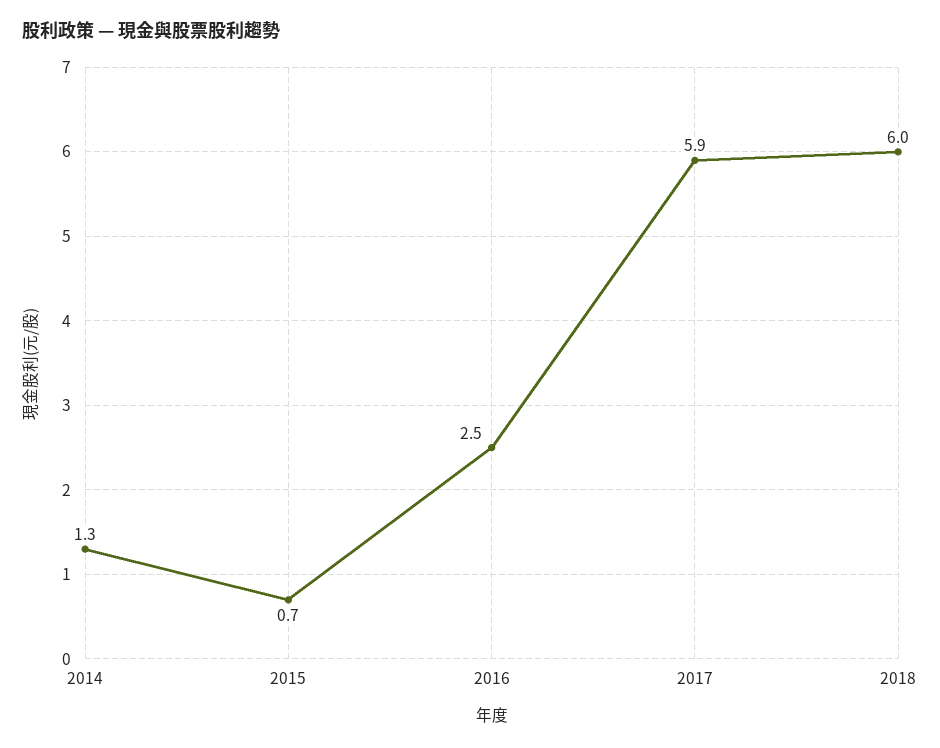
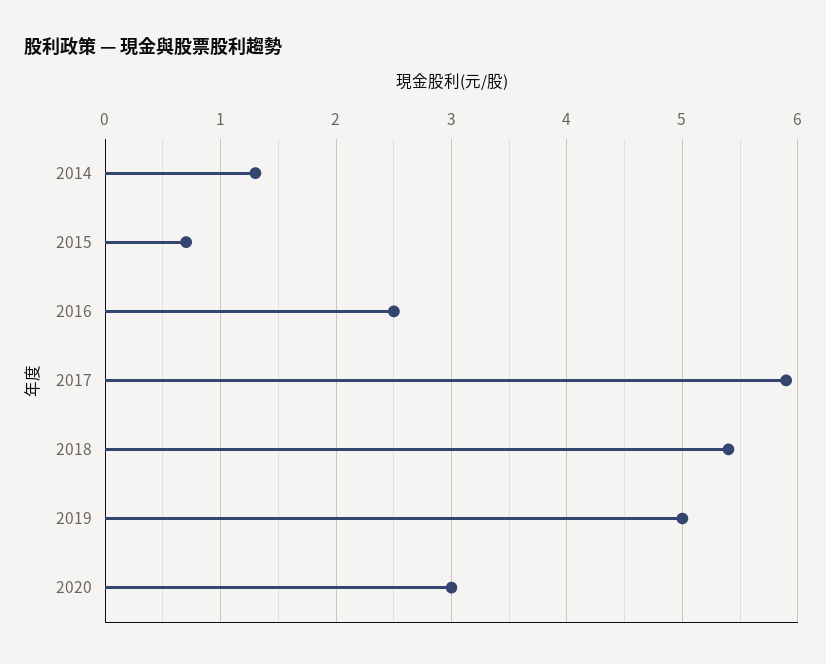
2018: 6 -> 5.4
2019: none -> 5
2020: none -> 3

